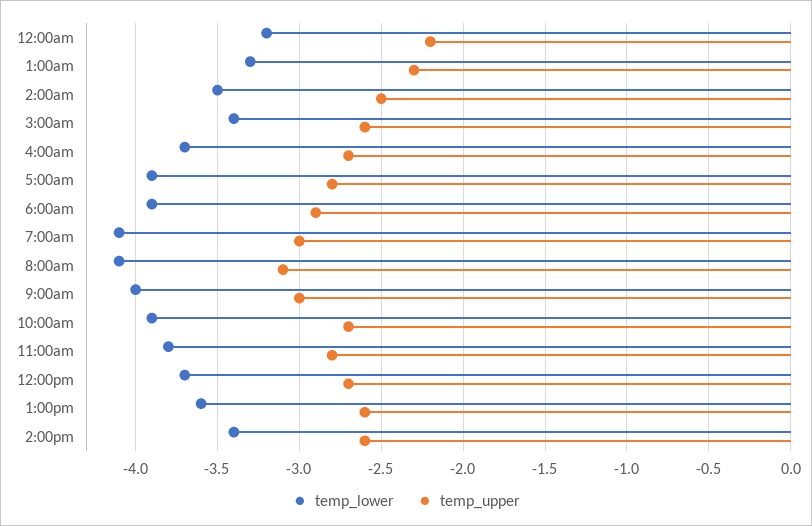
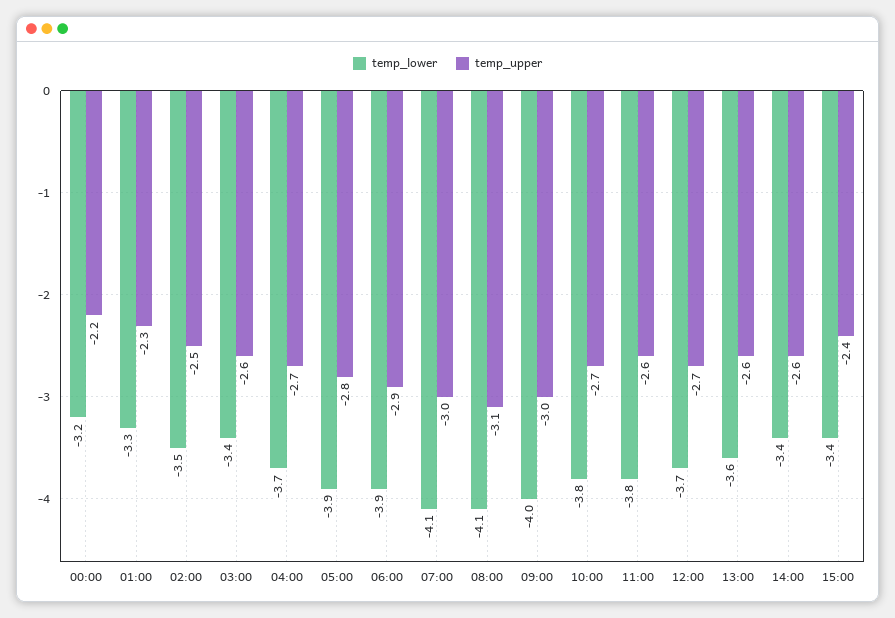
temp_lower, 10:00am: -3.9 -> -3.8
temp_upper, 11:00am: -2.8 -> -2.6
temp_lower, 15:00: none -> -3.4
temp_upper, 15:00: none -> -2.4

